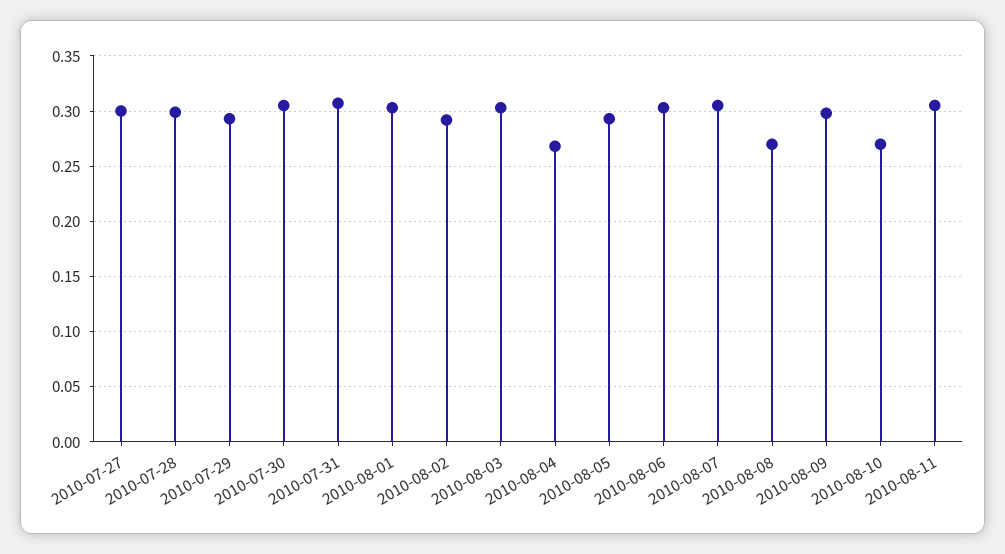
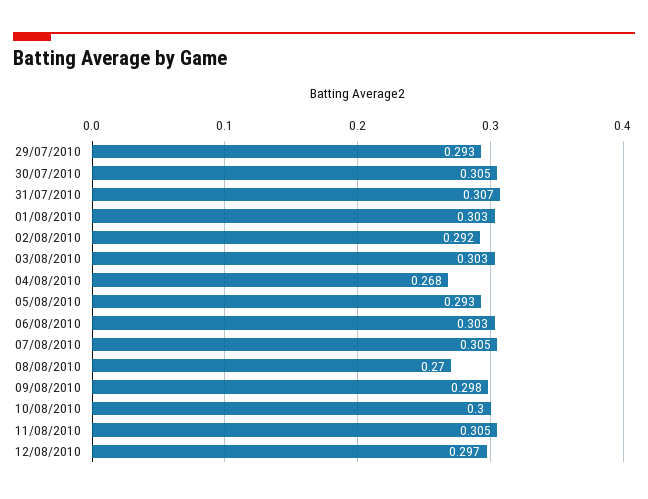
2010-07-27: 0.3 -> none
2010-07-28: 0.3 -> none
2010-08-10: 0.27 -> 0.3
12/08/2010: none -> 0.297

